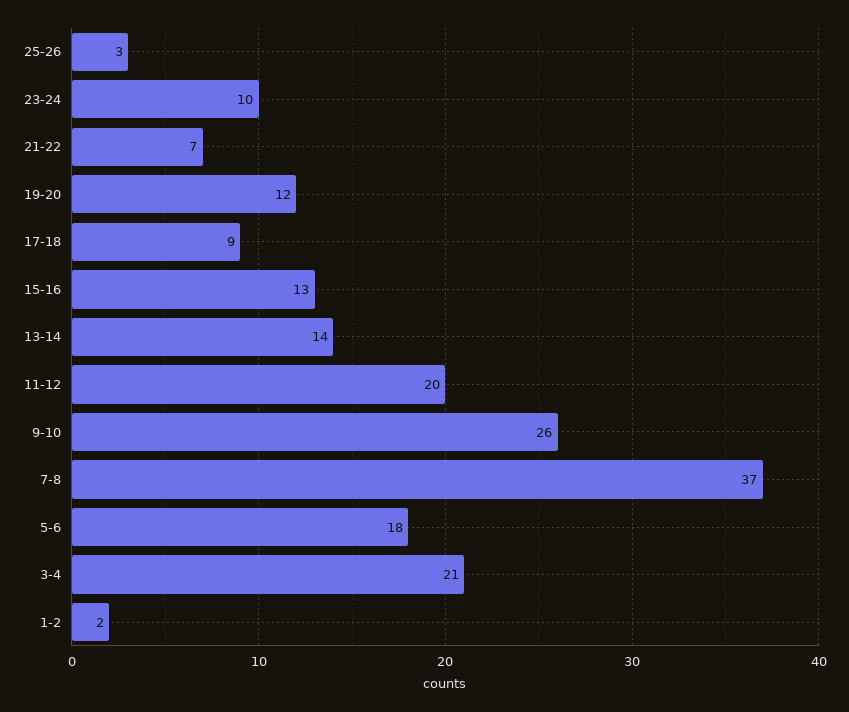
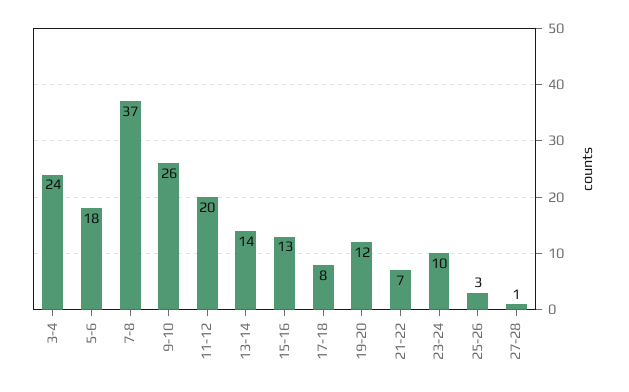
17-18: 9 -> 8
3-4: 21 -> 24
1-2: 2 -> none
27-28: none -> 1

